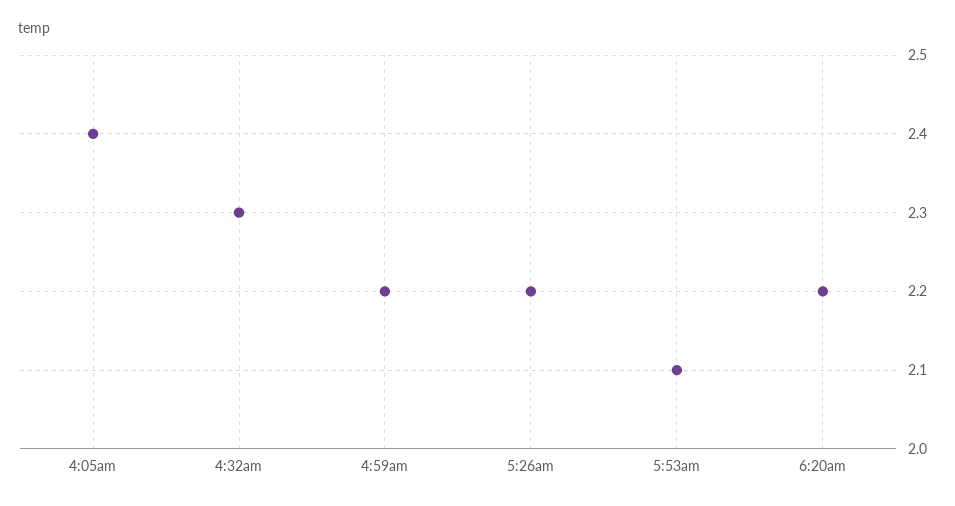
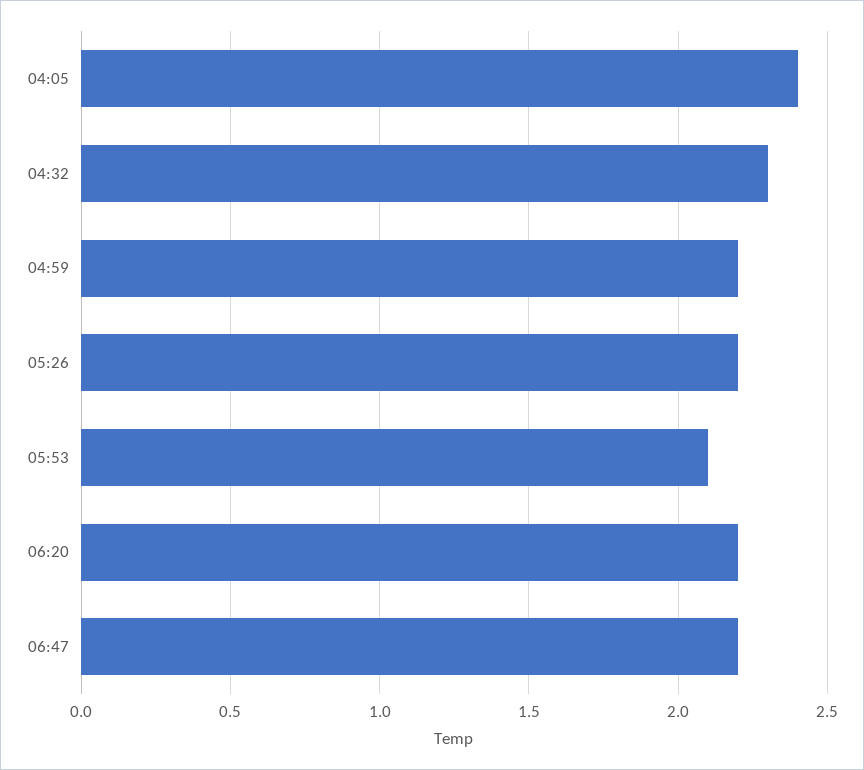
06:47: none -> 2.2

